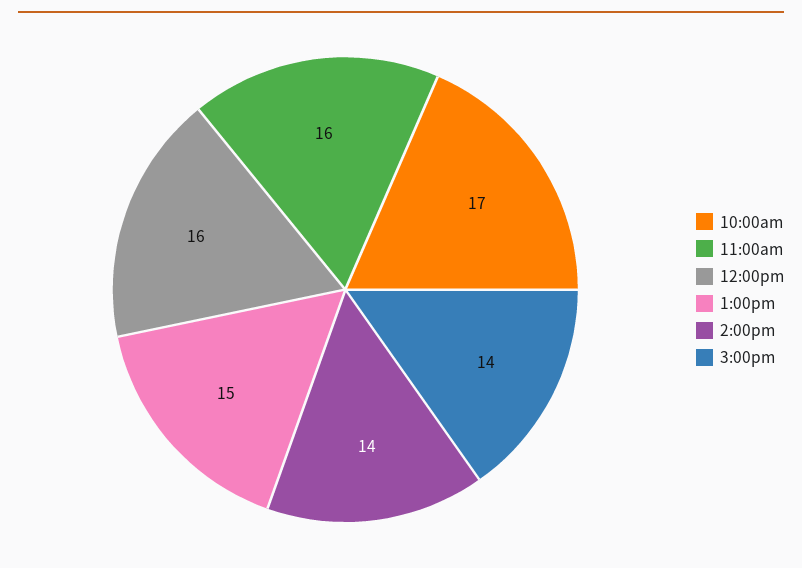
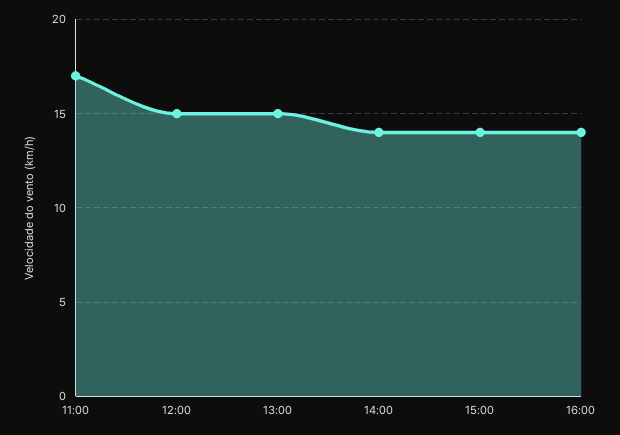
10:00am: 17 -> none
11:00am: 16 -> 17
12:00pm: 16 -> 15
16:00: none -> 14

